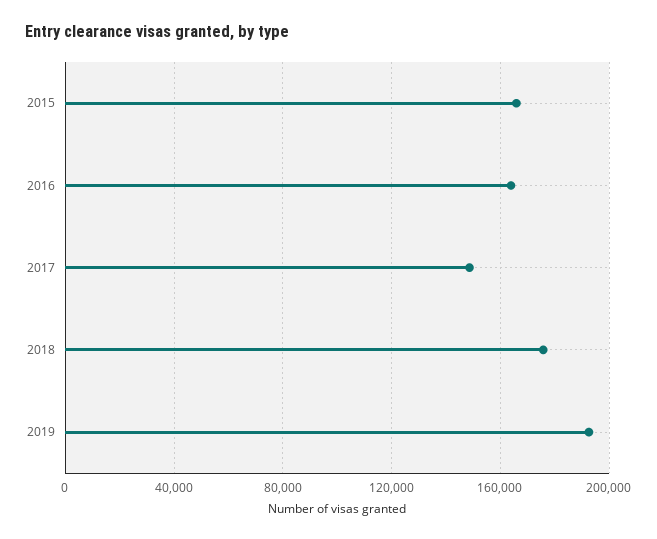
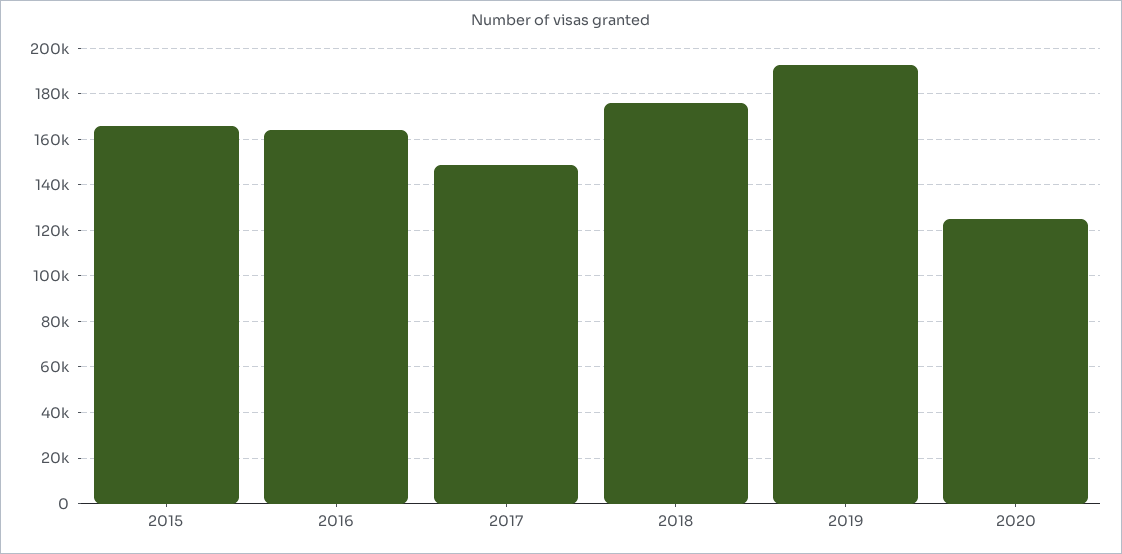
2020: none -> 125000

